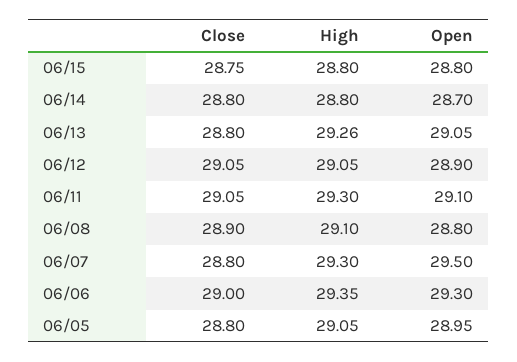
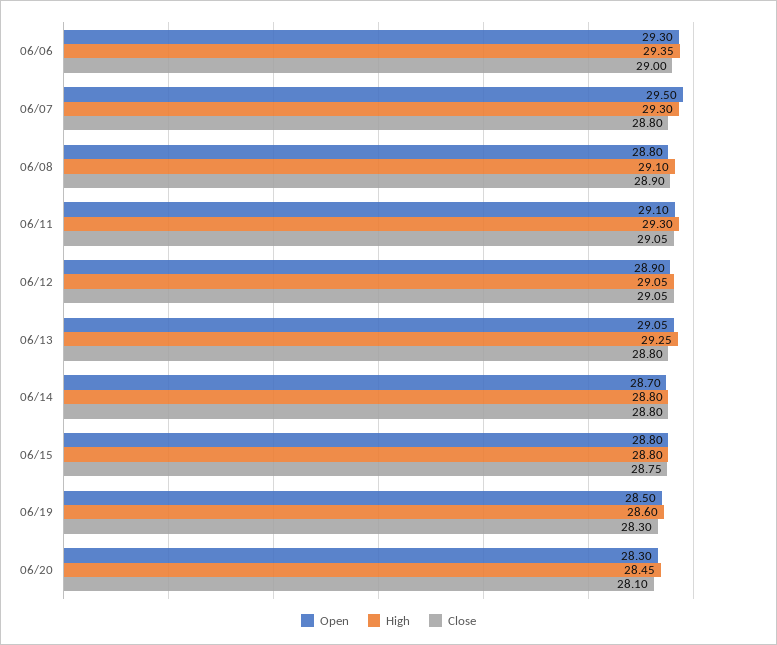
High, 06/13: 29.26 -> 29.25
Close, 06/05: 28.8 -> none
High, 06/05: 29.05 -> none
Open, 06/05: 28.95 -> none
Open, 06/19: none -> 28.5
High, 06/19: none -> 28.6
Close, 06/19: none -> 28.3
Open, 06/20: none -> 28.3
High, 06/20: none -> 28.45
Close, 06/20: none -> 28.1

